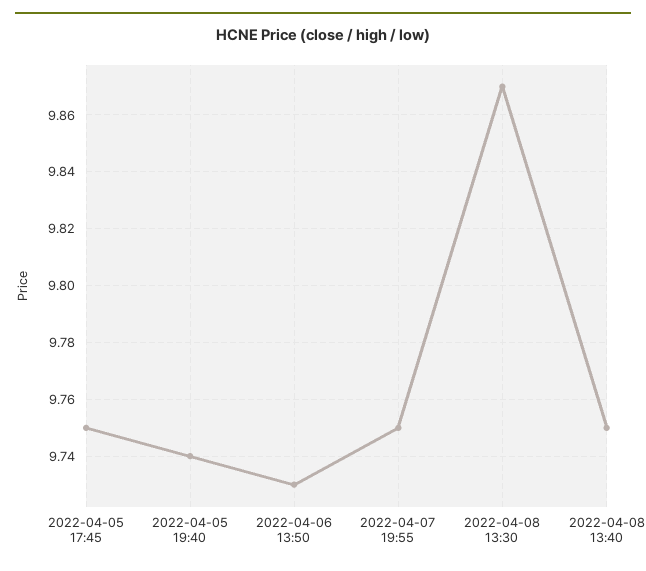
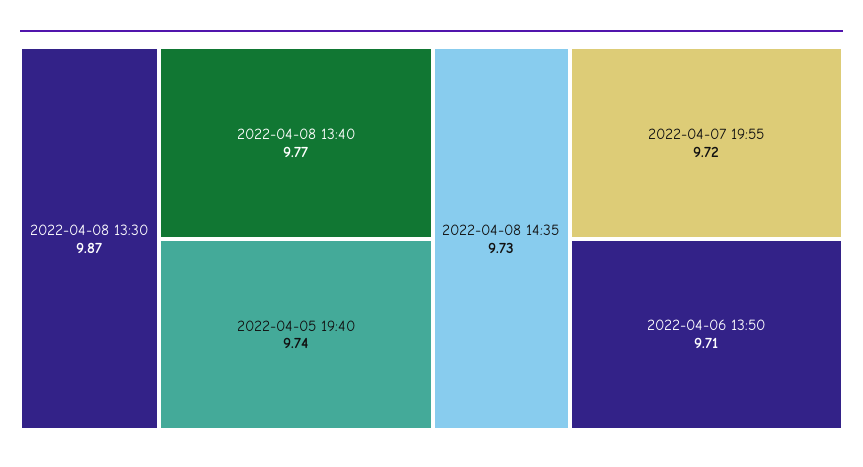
2022-04-05 17:45: 9.75 -> none
2022-04-06 13:50: 9.73 -> 9.71
2022-04-07 19:55: 9.75 -> 9.72
2022-04-08 13:40: 9.75 -> 9.77
2022-04-08 14:35: none -> 9.73

